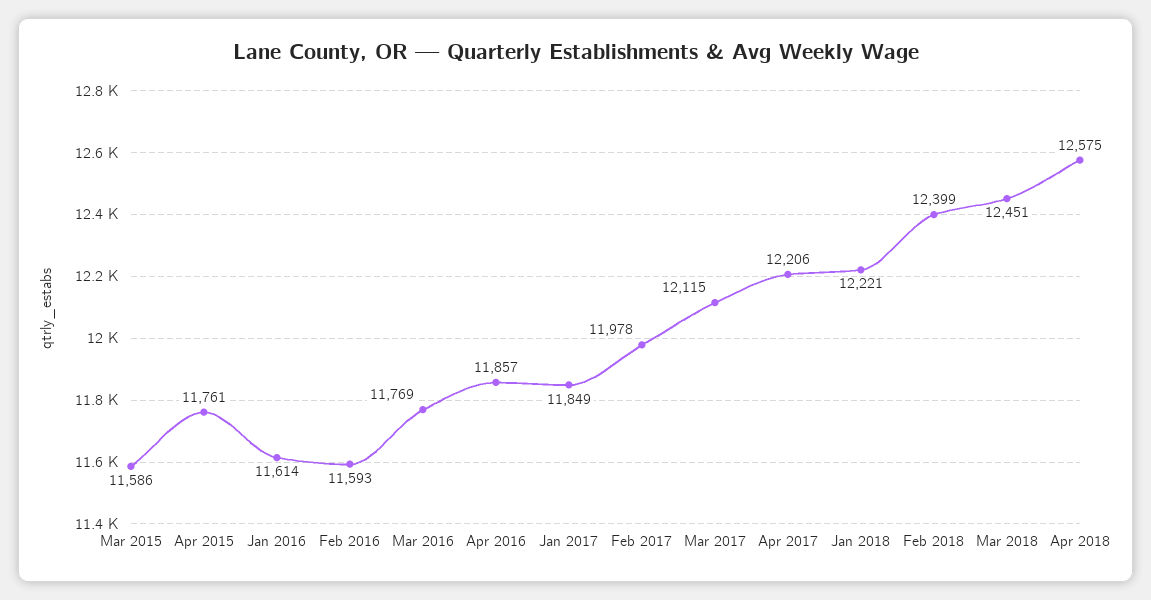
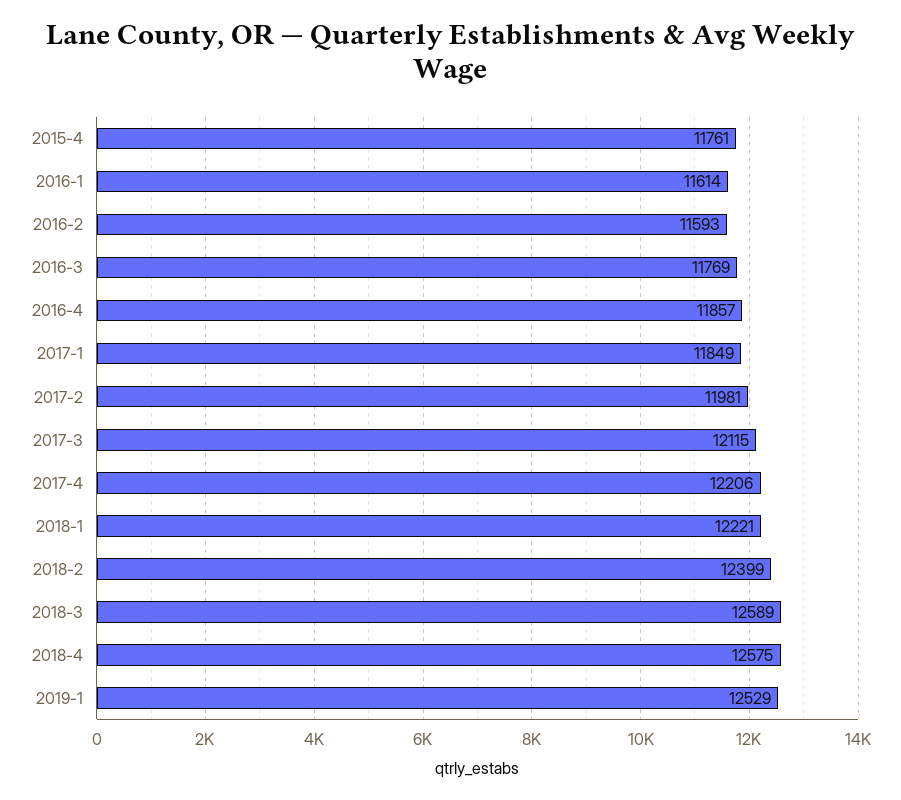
Mar 2015: 11586 -> none
Feb 2017: 11978 -> 11981
Mar 2018: 12451 -> 12589
2019-1: none -> 12529

